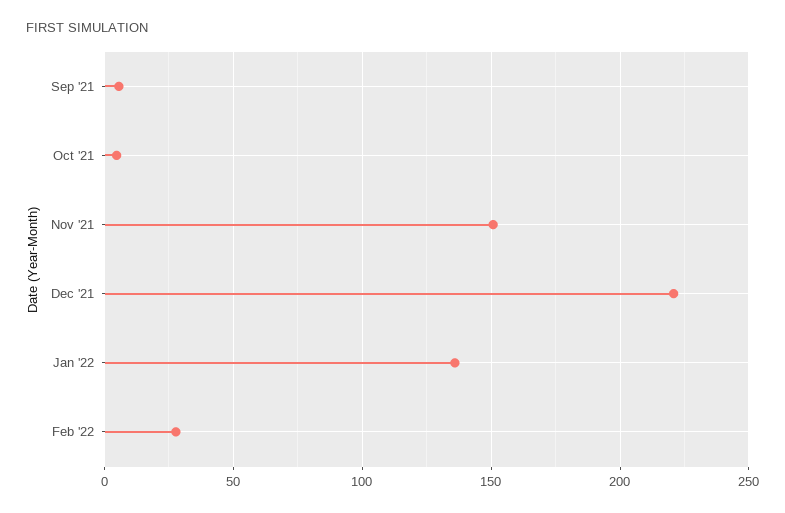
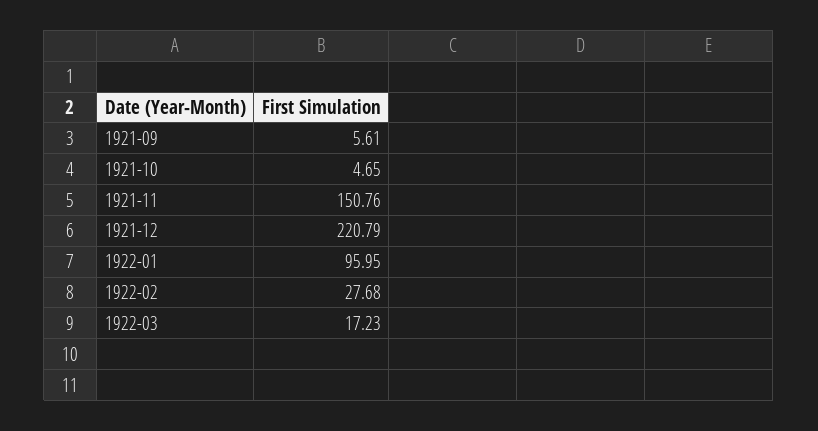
Jan '22: 135 -> 95.95
1922-03: none -> 17.23

